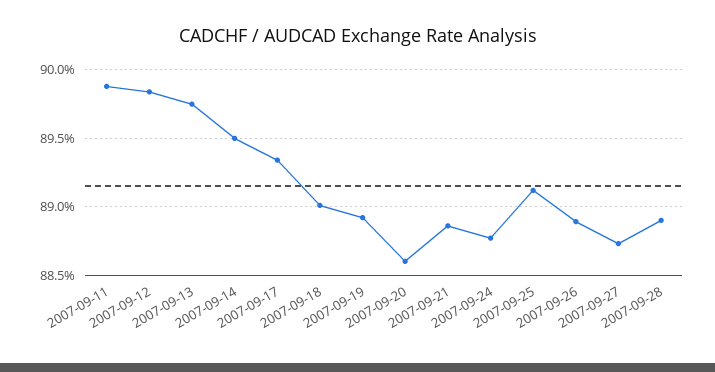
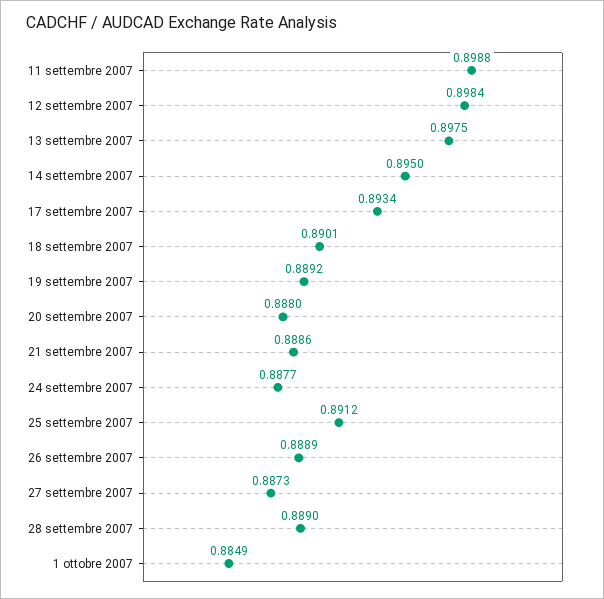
2007-09-20: 0.886 -> 0.888
1 ottobre 2007: none -> 0.8849

